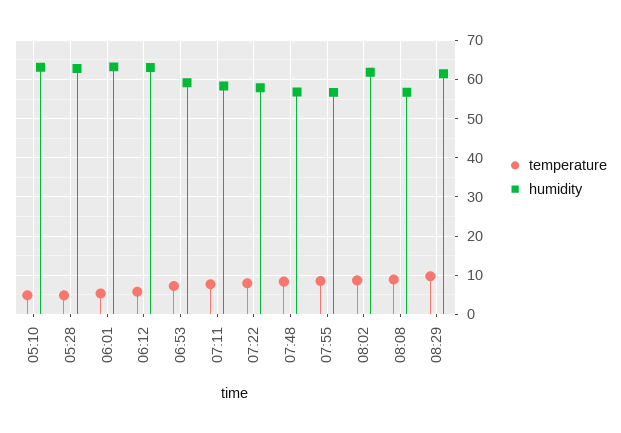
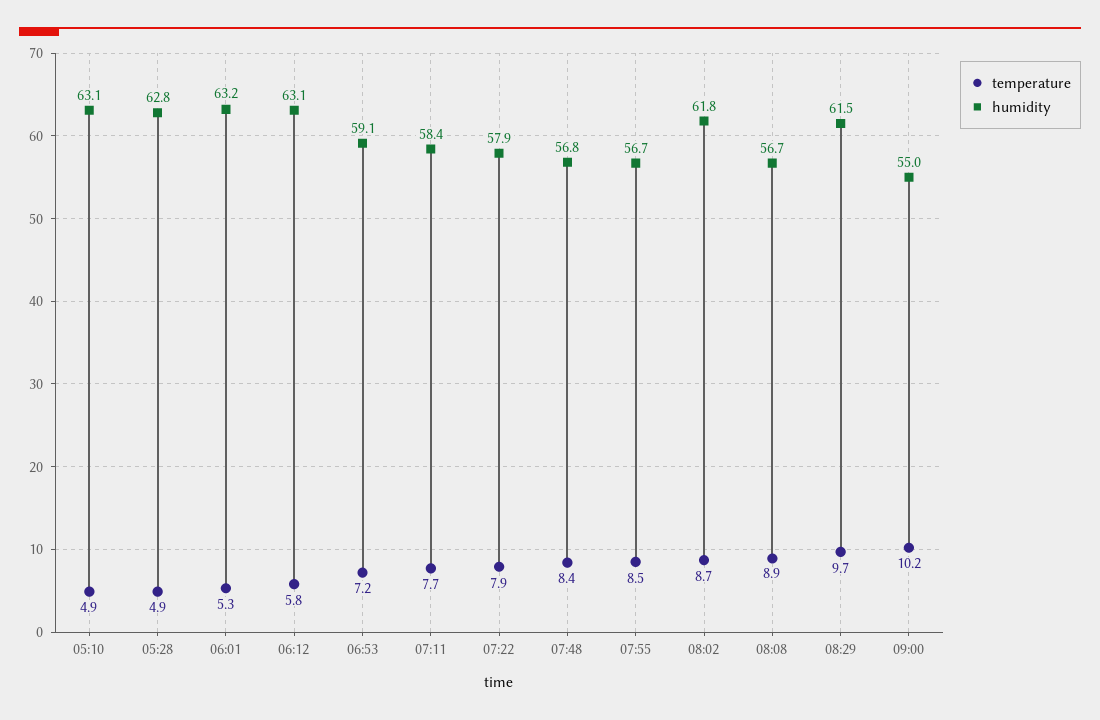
temperature, 09:00: none -> 10.2
humidity, 09:00: none -> 55

